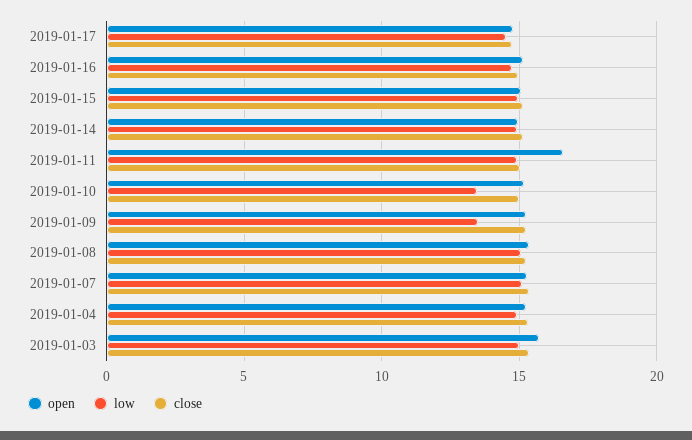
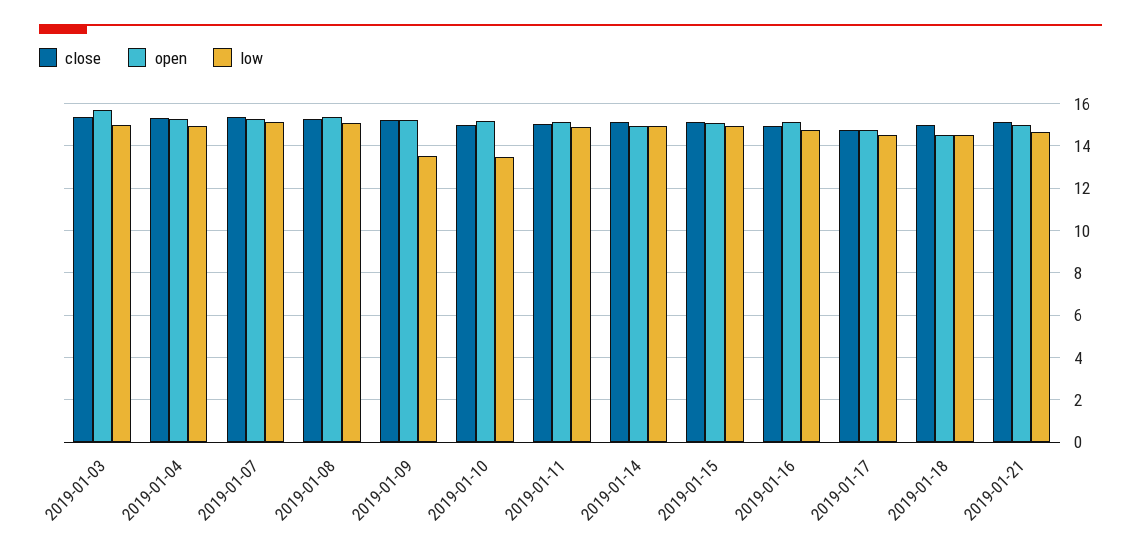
open, 2019-01-11: 16.5 -> 15
close, 2019-01-18: none -> 15
open, 2019-01-18: none -> 14.5
low, 2019-01-18: none -> 14.5
close, 2019-01-21: none -> 15
open, 2019-01-21: none -> 15
low, 2019-01-21: none -> 14.5

